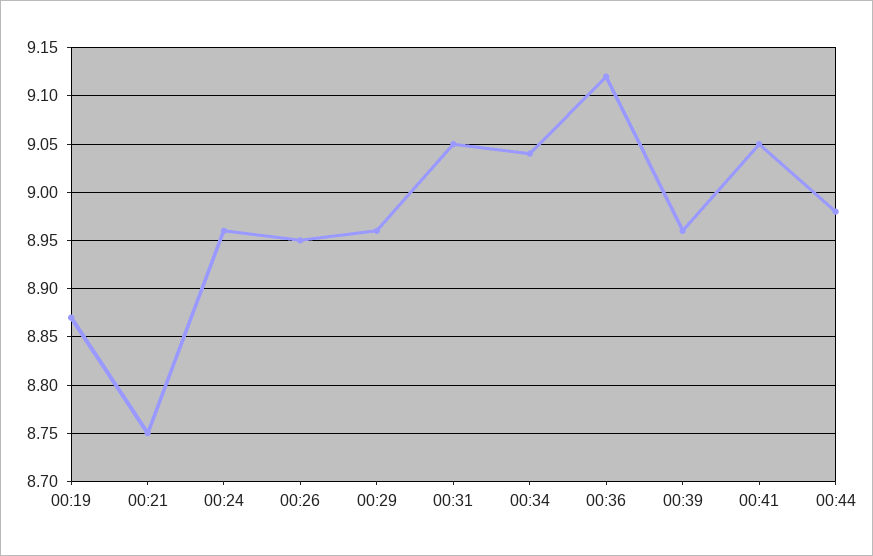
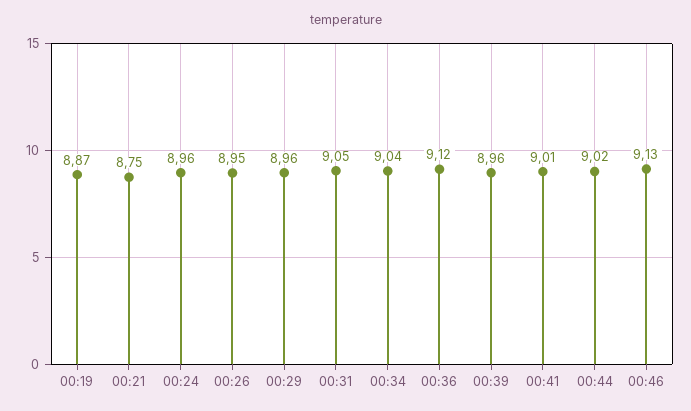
00:41: 9.05 -> 9.01
00:44: 8.98 -> 9.02
00:46: none -> 9.13

